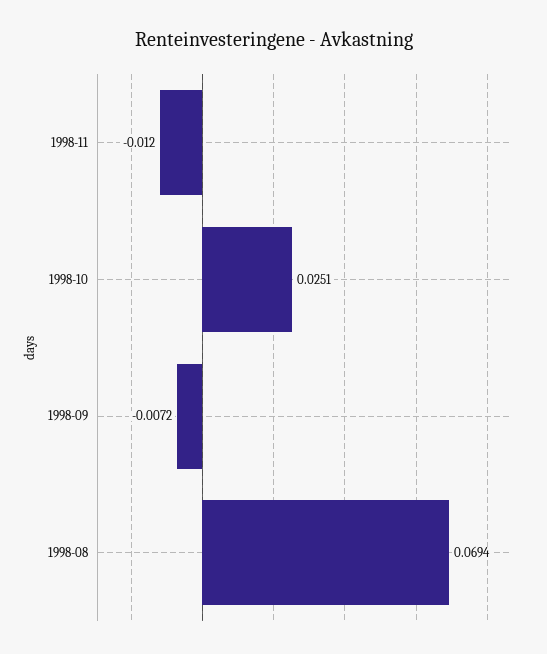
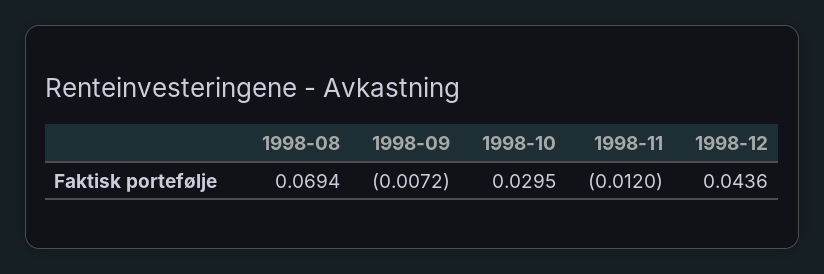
1998-10: 0.0251 -> 0.0295
1998-12: none -> 0.0436

